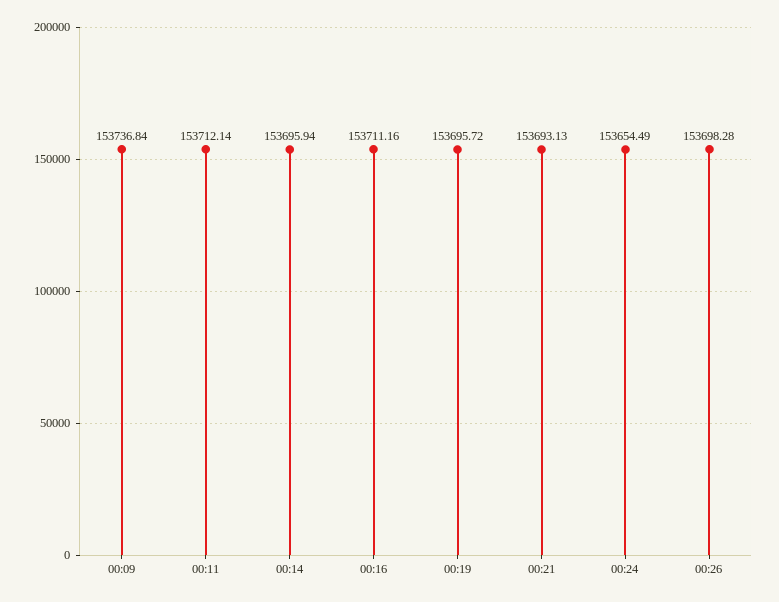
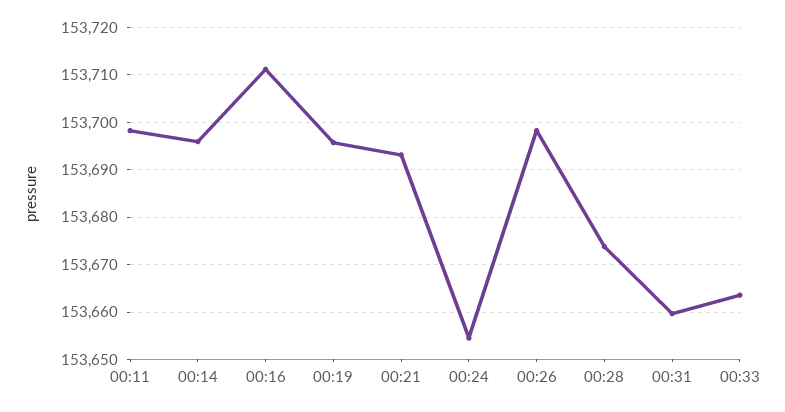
00:09: 153736.84 -> none
00:11: 153712.14 -> 153698
00:28: none -> 153674
00:31: none -> 153660
00:33: none -> 153664

